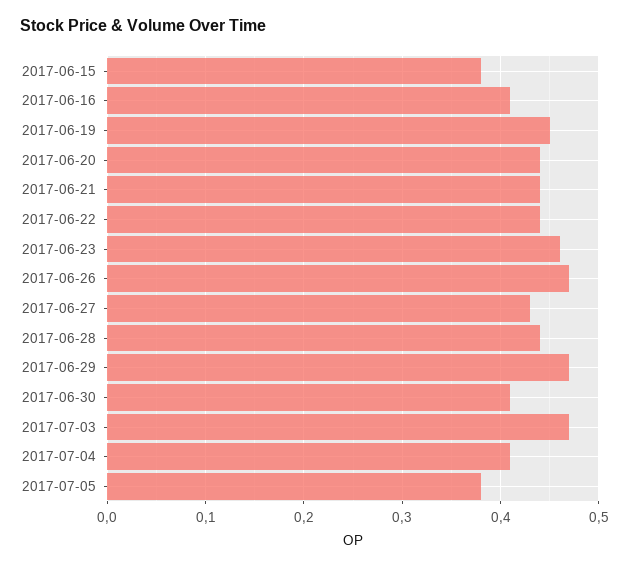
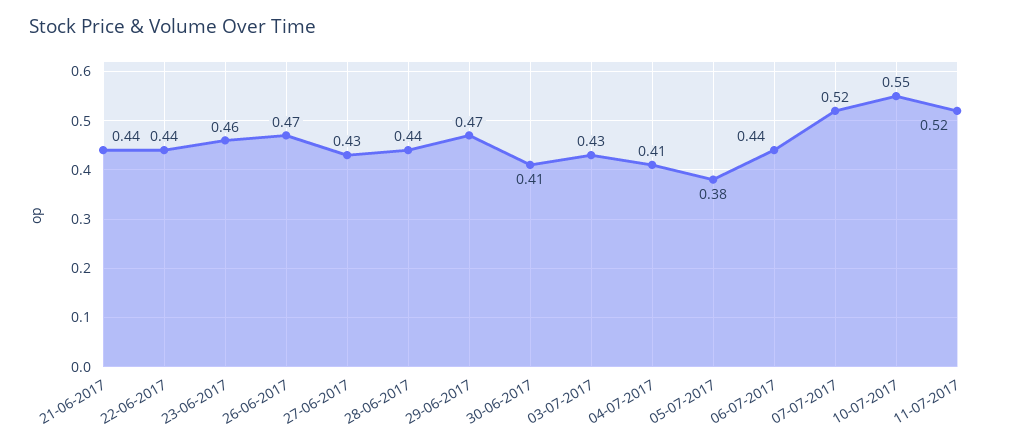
2017-06-15: 0.38 -> none
2017-06-16: 0.41 -> none
2017-06-19: 0.45 -> none
2017-06-20: 0.44 -> none
2017-07-03: 0.47 -> 0.43
06-07-2017: none -> 0.44
07-07-2017: none -> 0.52
10-07-2017: none -> 0.55
11-07-2017: none -> 0.52

